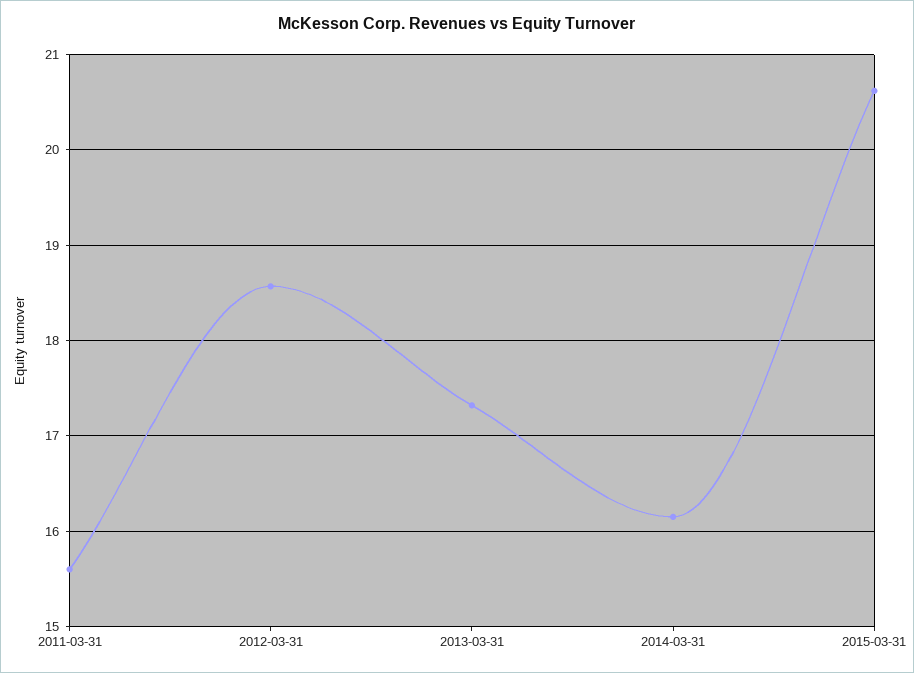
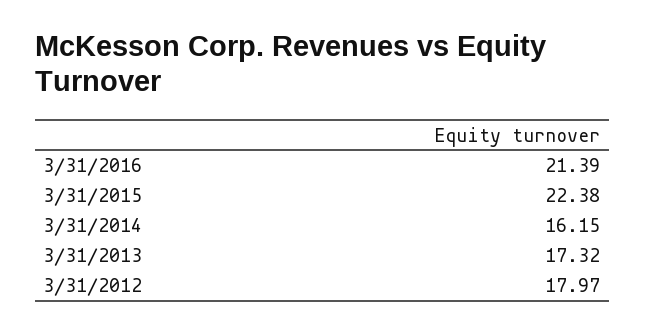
2011-03-31: 15.6 -> none
2012-03-31: 18.6 -> 17.97
2015-03-31: 20.6 -> 22.38
3/31/2016: none -> 21.39

